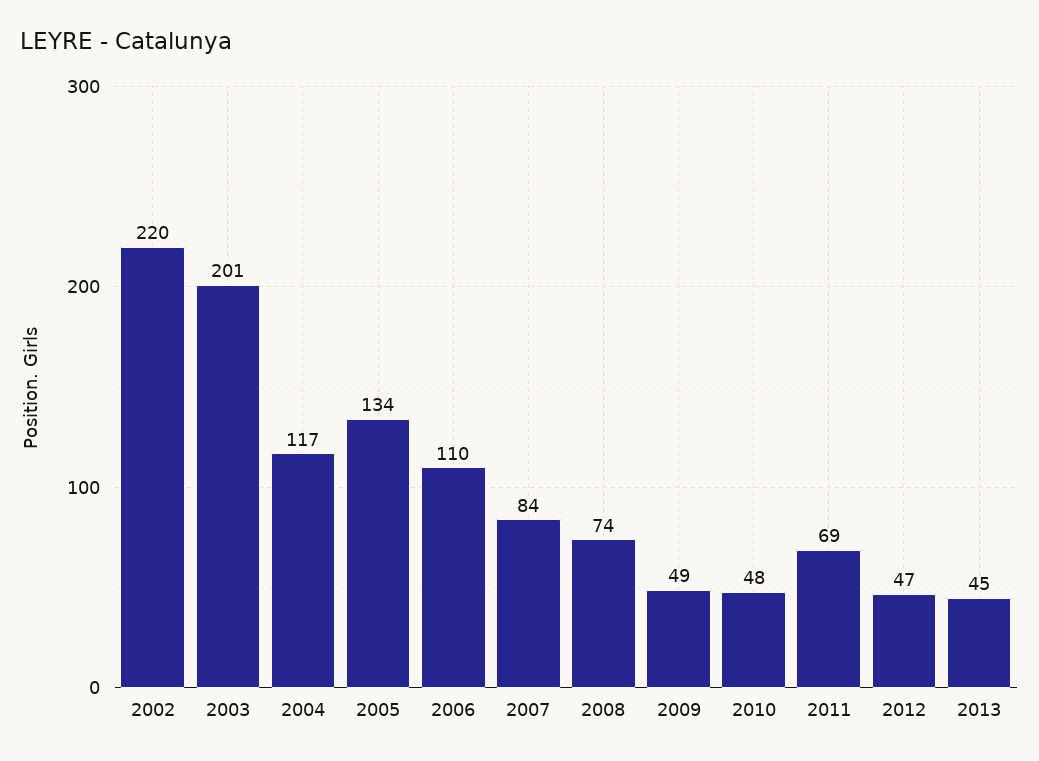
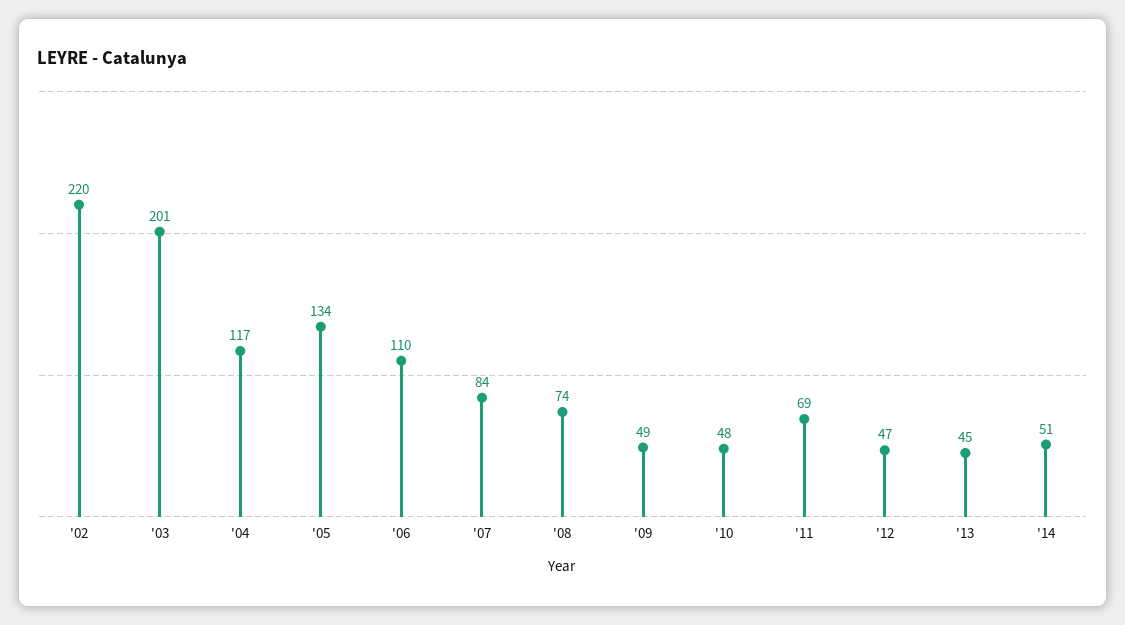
'14: none -> 51

